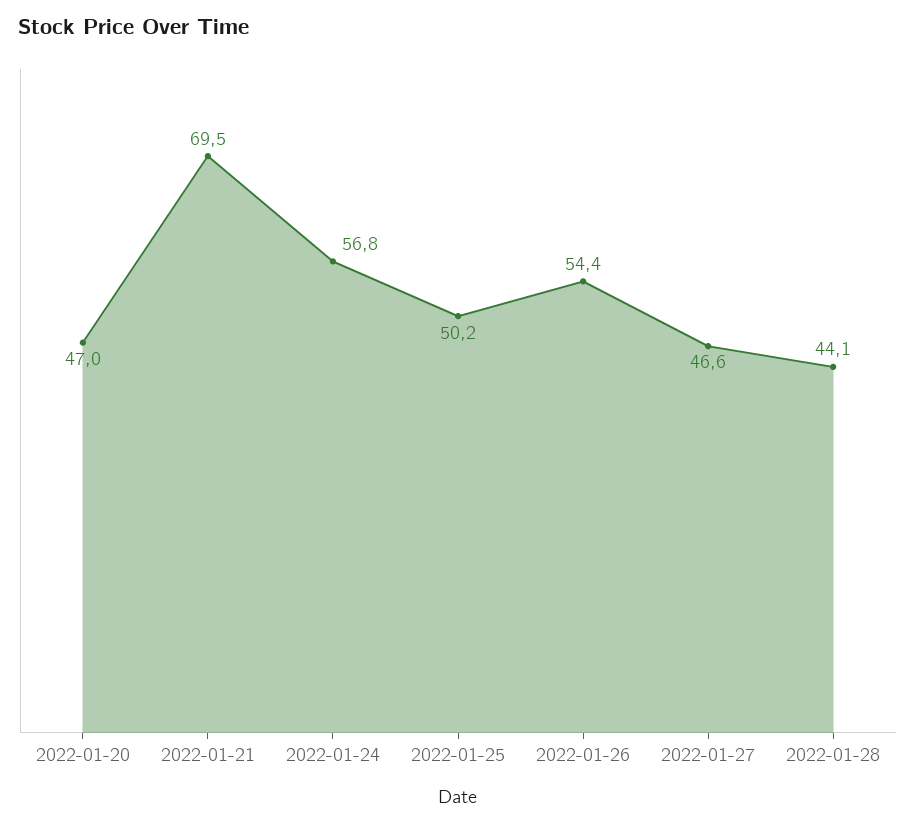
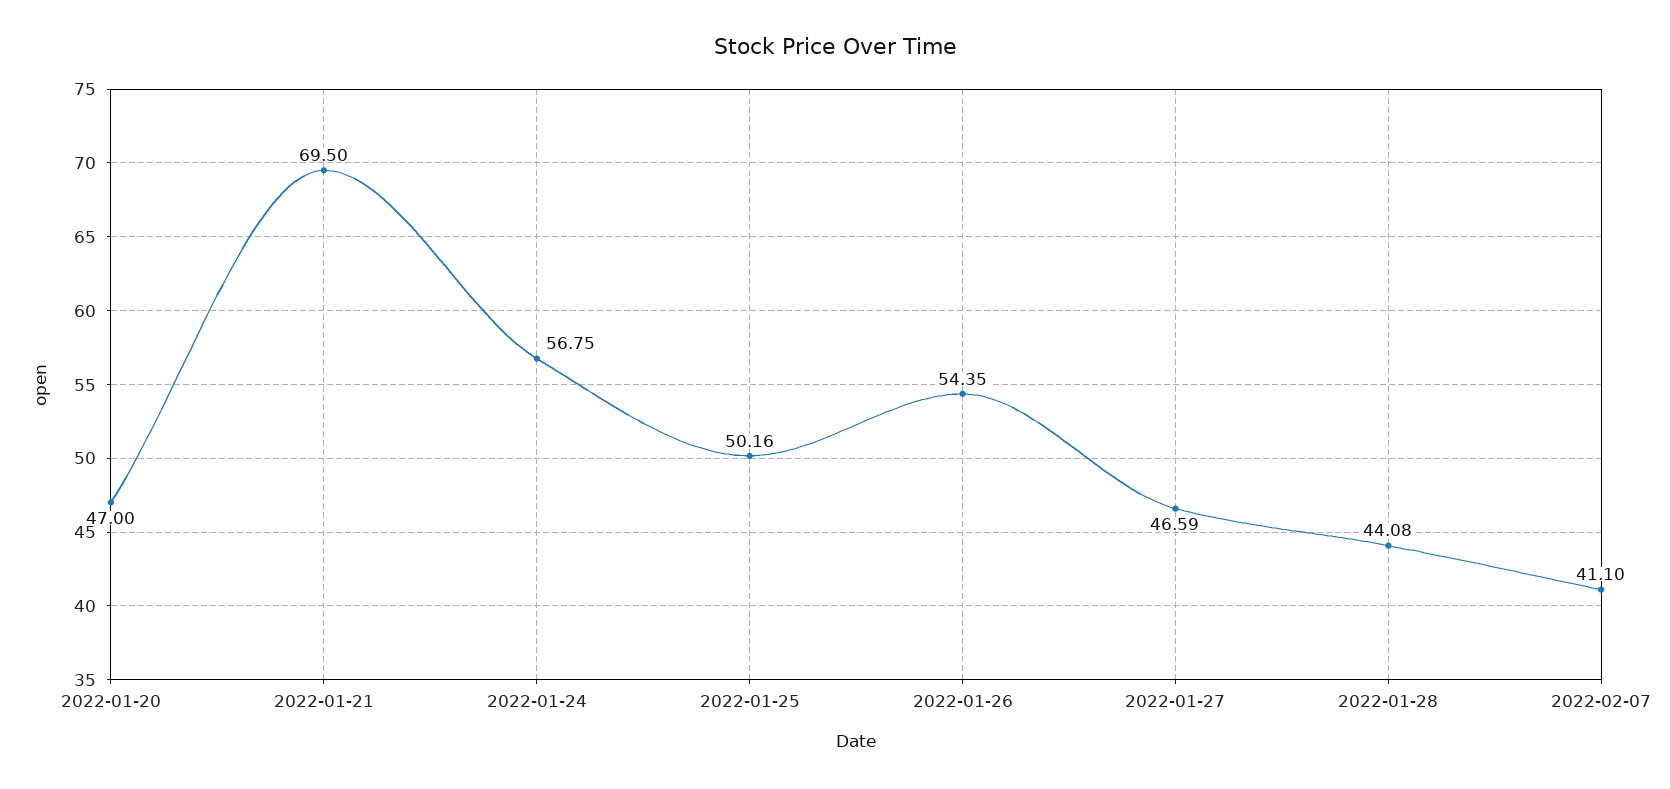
2022-02-07: none -> 41.1

